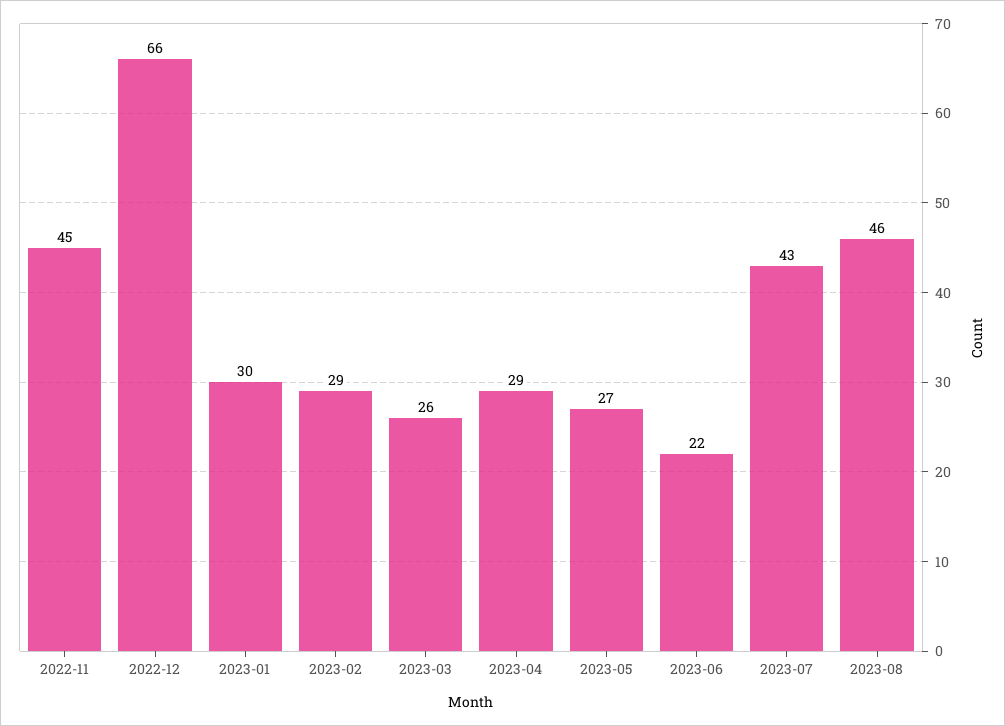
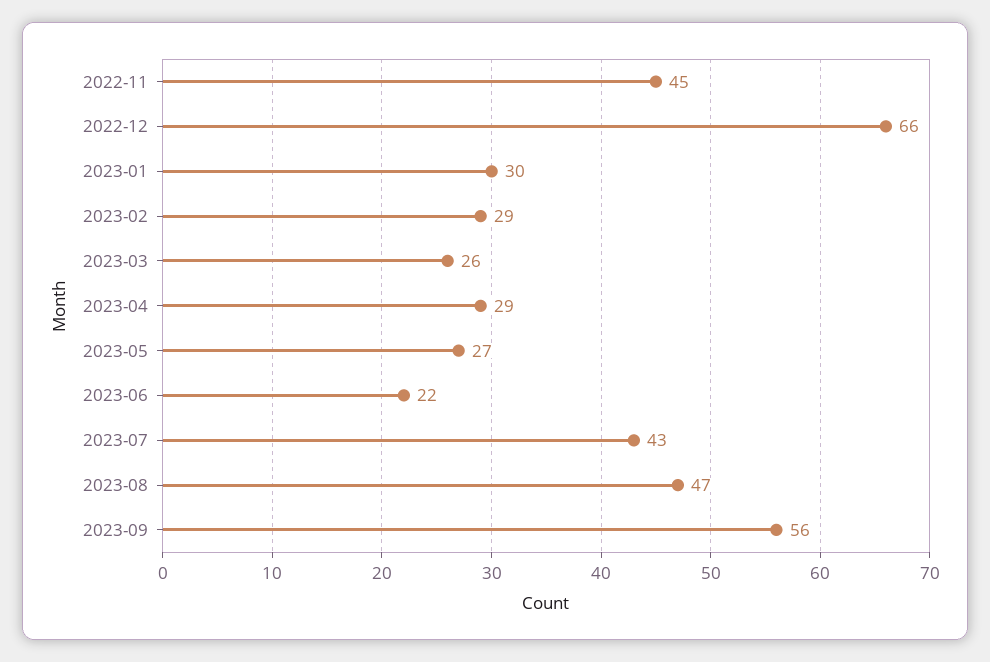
2023-08: 46 -> 47
2023-09: none -> 56

